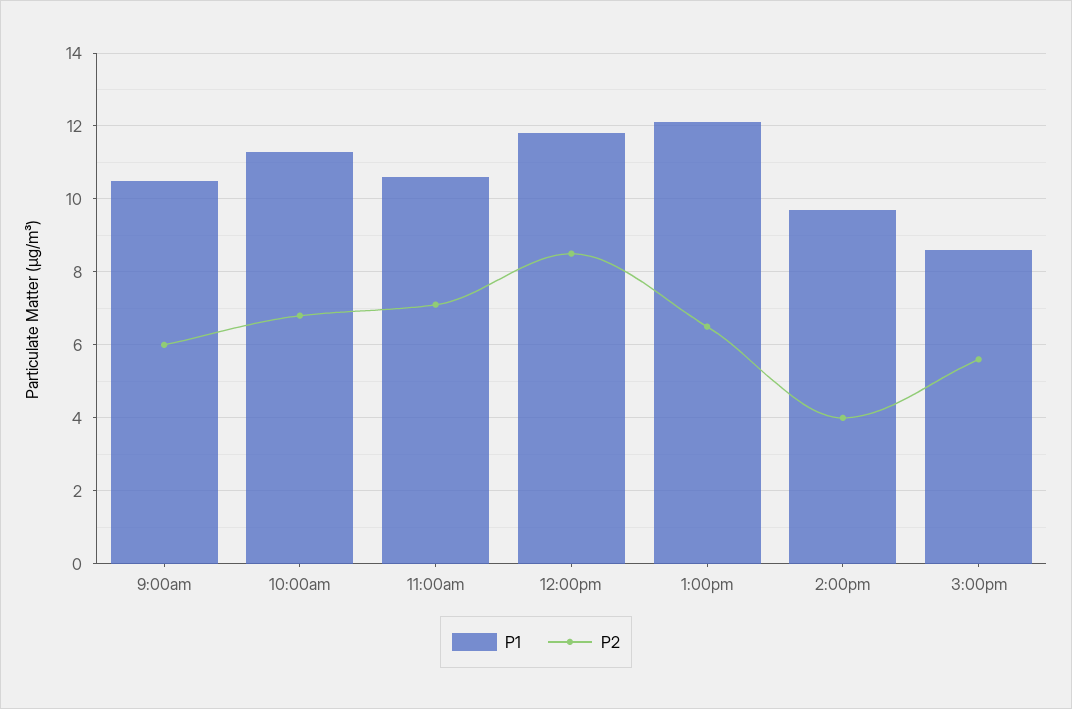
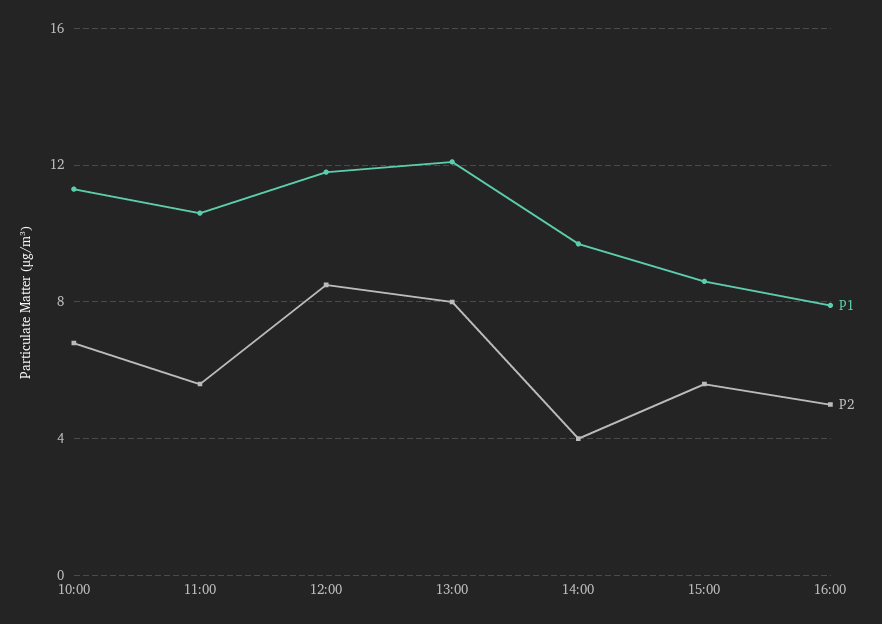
P1, 9:00am: 10.5 -> none
P2, 9:00am: 6 -> none
P2, 11:00am: 7 -> 5.5
P2, 1:00pm: 6.5 -> 8
P1, 16:00: none -> 8
P2, 16:00: none -> 5

